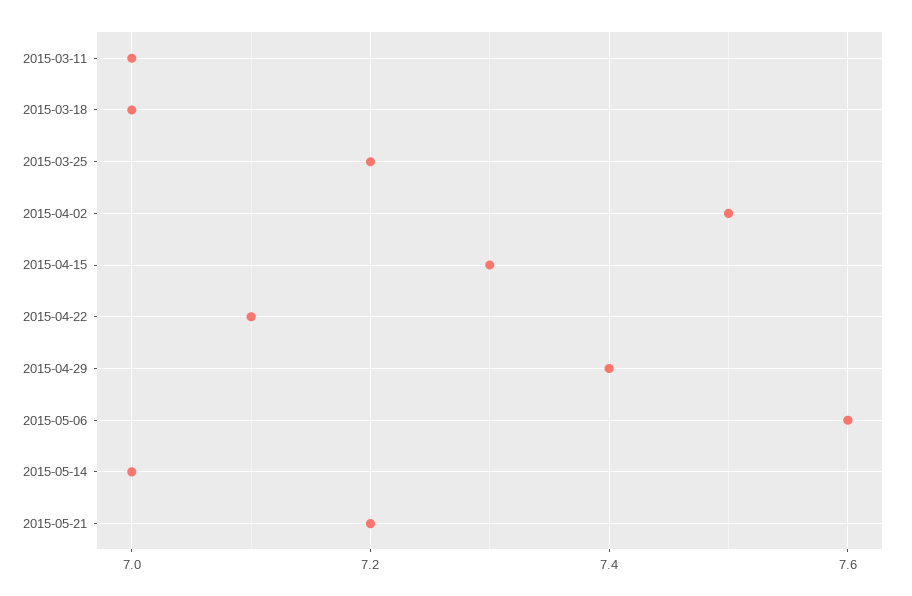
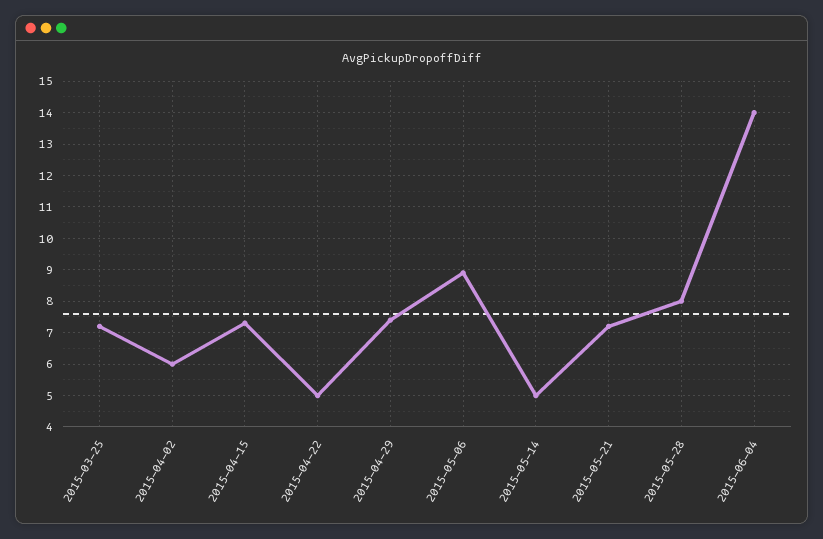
2015-03-11: 7 -> none
2015-03-18: 7 -> none
2015-04-02: 7.5 -> 6
2015-04-22: 7.1 -> 5
2015-05-06: 7.6 -> 9
2015-05-14: 7 -> 5
2015-05-28: none -> 8
2015-06-04: none -> 14

